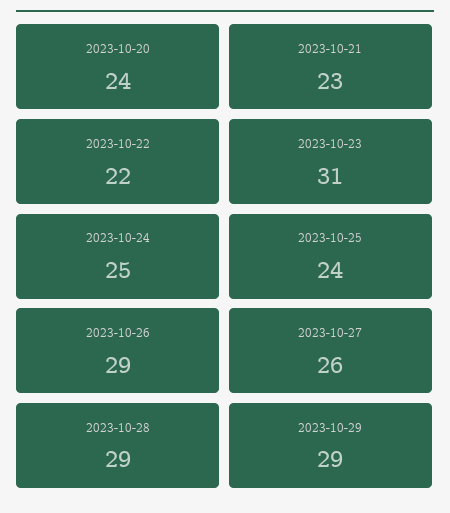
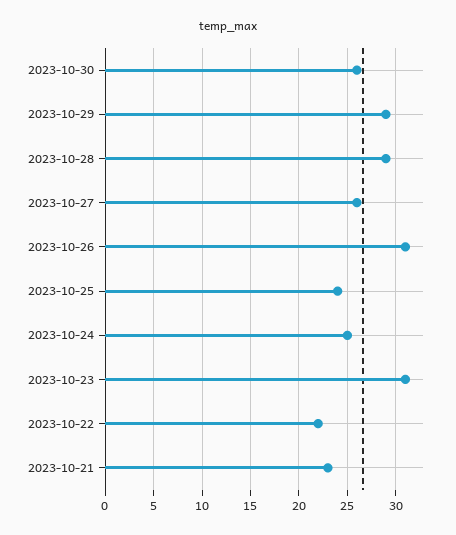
2023-10-20: 24 -> none
2023-10-26: 29 -> 31
2023-10-30: none -> 26

